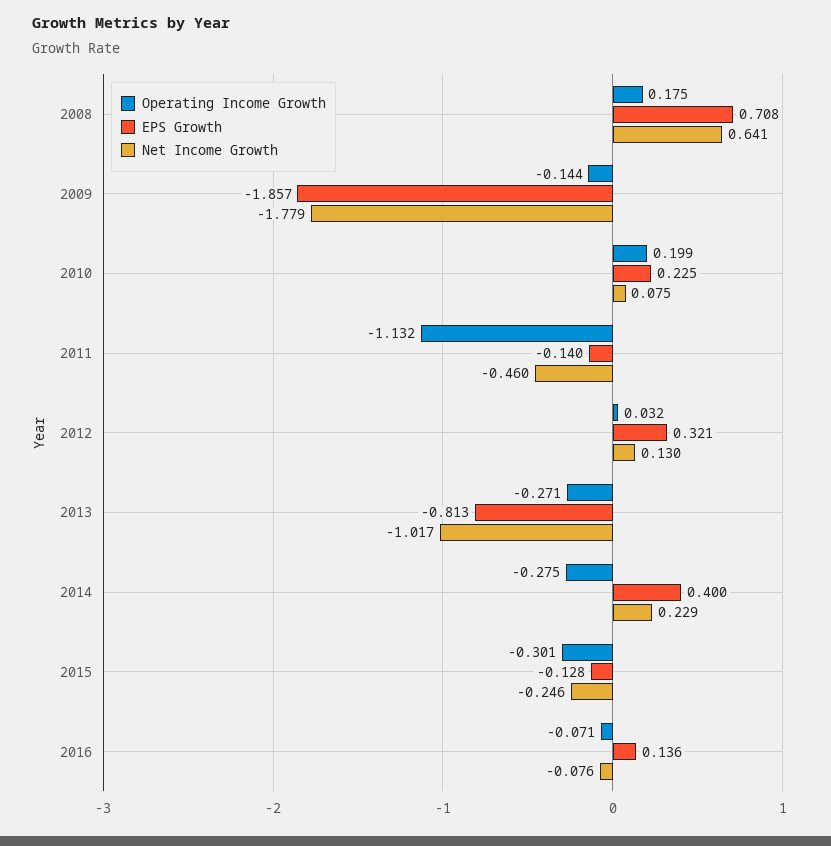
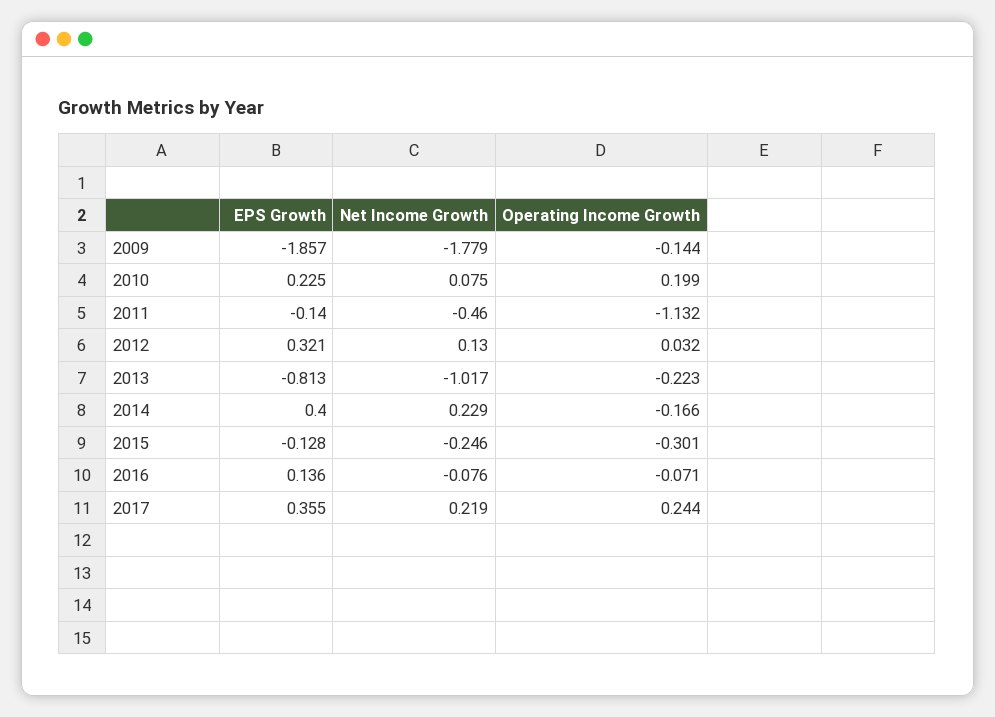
Operating Income Growth, 2008: 0.175 -> none
EPS Growth, 2008: 0.708 -> none
Net Income Growth, 2008: 0.641 -> none
Operating Income Growth, 2013: -0.271 -> -0.223
Operating Income Growth, 2014: -0.275 -> -0.166
EPS Growth, 2017: none -> 0.355
Net Income Growth, 2017: none -> 0.219
Operating Income Growth, 2017: none -> 0.244

